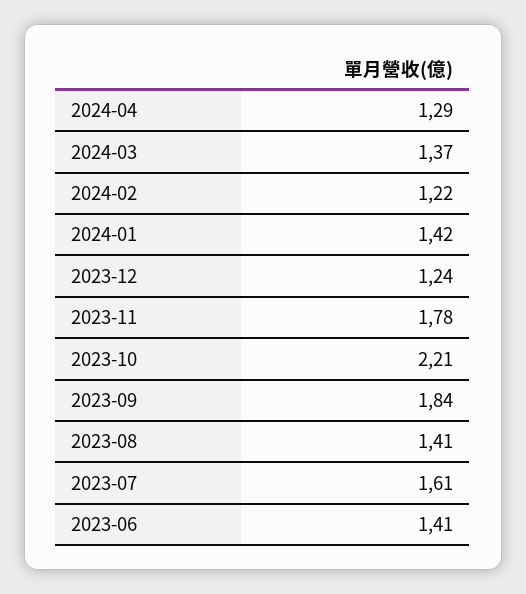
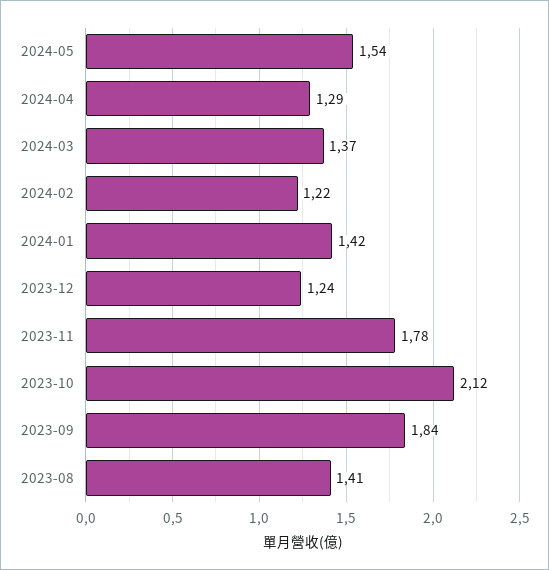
2023-10: 2.21 -> 2.12
2023-07: 1.61 -> none
2023-06: 1.41 -> none
2024-05: none -> 1.54

